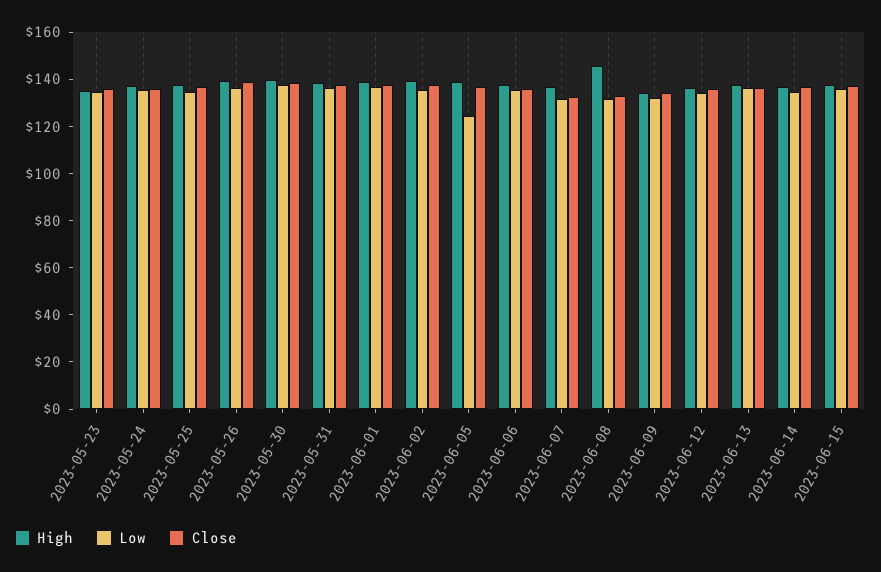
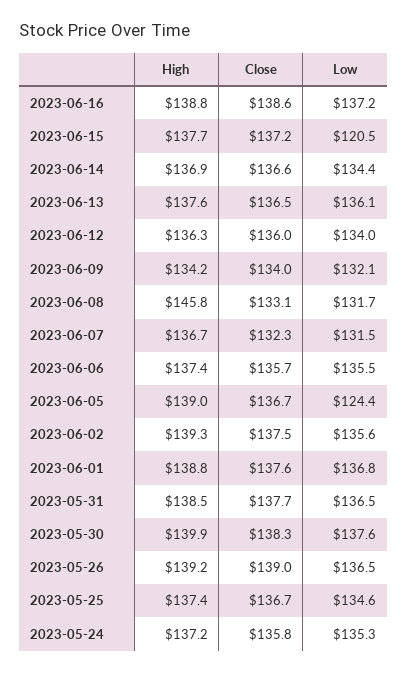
High, 2023-05-23: 135 -> none
Low, 2023-05-23: 135 -> none
Close, 2023-05-23: 135 -> none
Low, 2023-06-15: 135 -> 120.5
High, 2023-06-16: none -> 138.8
Close, 2023-06-16: none -> 138.6
Low, 2023-06-16: none -> 137.2

